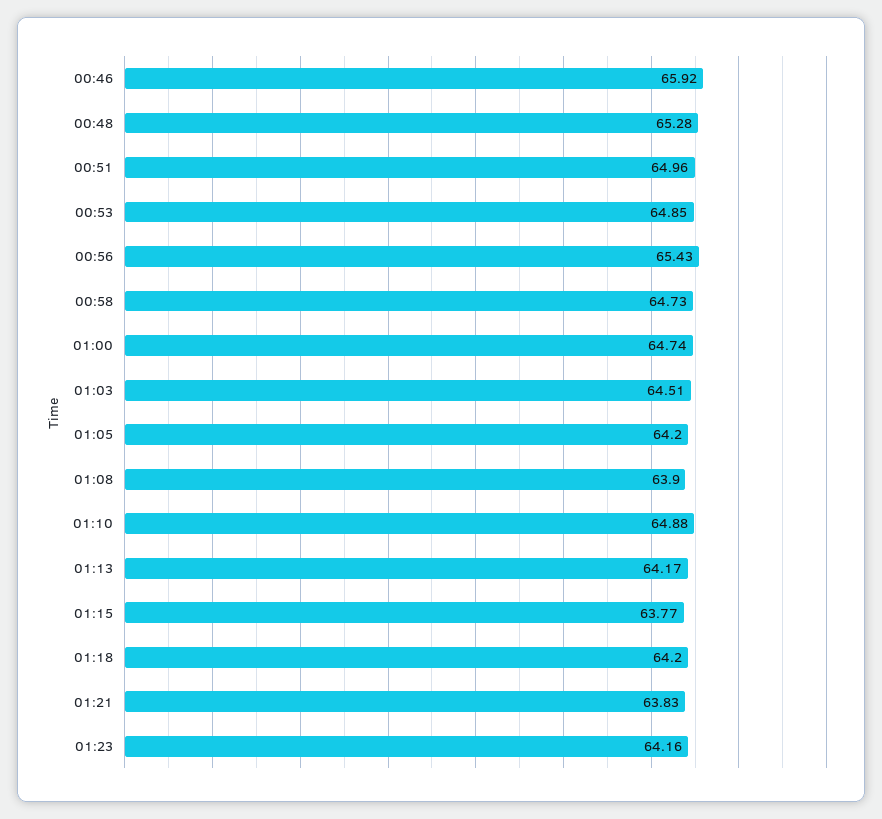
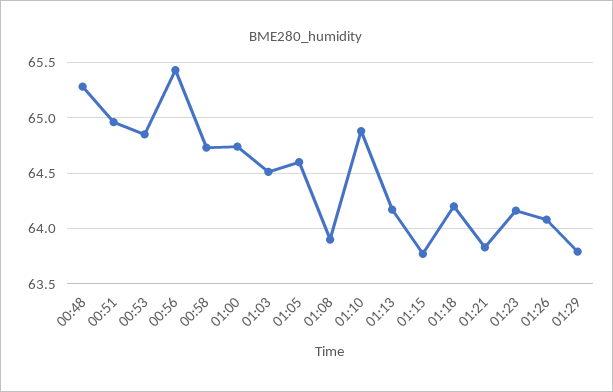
00:46: 65.92 -> none
01:05: 64.2 -> 64.6
01:26: none -> 64.1
01:29: none -> 63.8

